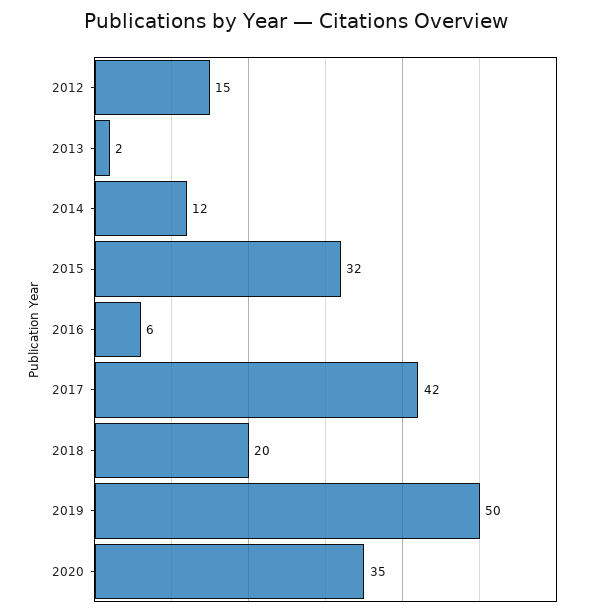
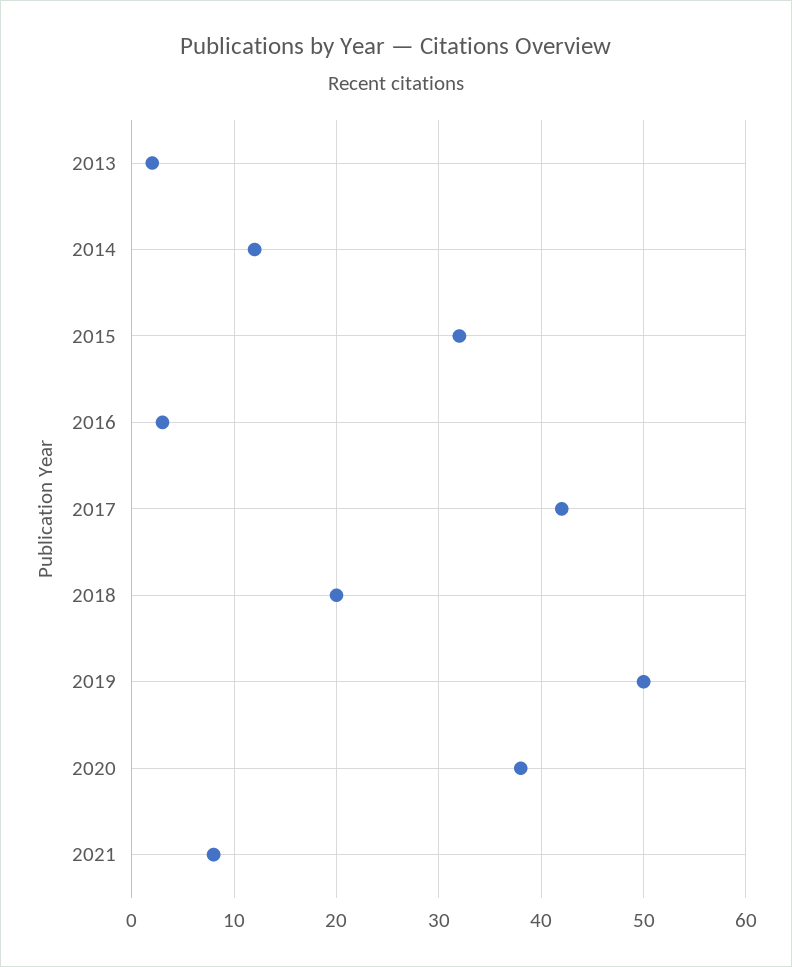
2012: 15 -> none
2016: 6 -> 3
2020: 35 -> 38
2021: none -> 8

